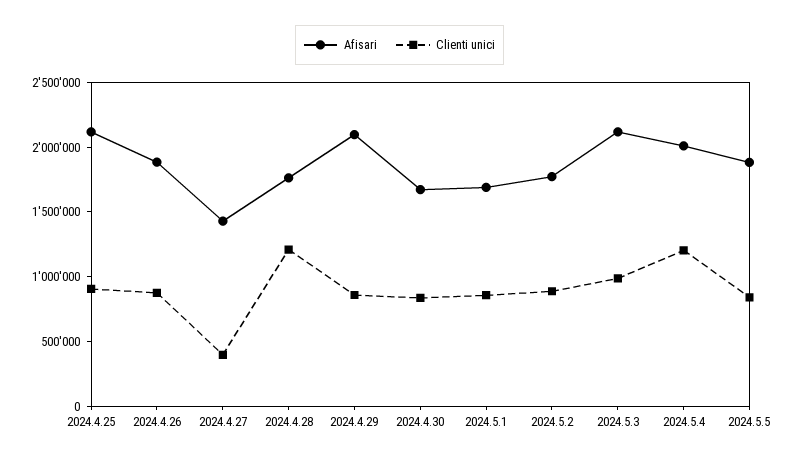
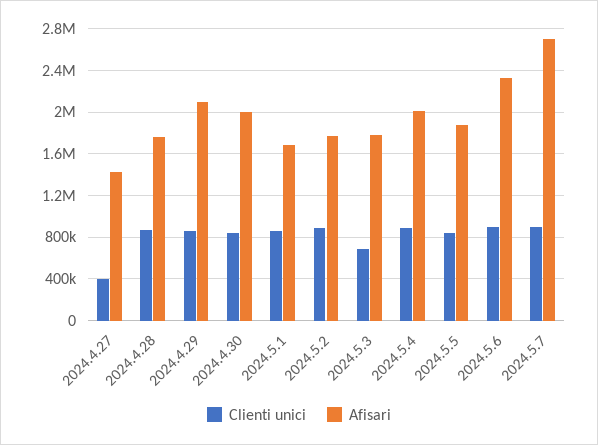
Afisari, 2024.4.25: 2100000 -> none
Clienti unici, 2024.4.25: 900000 -> none
Afisari, 2024.4.26: 1900000 -> none
Clienti unici, 2024.4.26: 900000 -> none
Clienti unici, 2024.4.28: 1200000 -> 900000
Afisari, 2024.4.30: 1700000 -> 2000000
Afisari, 2024.5.3: 2100000 -> 1800000
Clienti unici, 2024.5.3: 1000000 -> 700000
Clienti unici, 2024.5.4: 1200000 -> 900000
Clienti unici, 2024.5.6: none -> 900000
Afisari, 2024.5.6: none -> 2300000
Clienti unici, 2024.5.7: none -> 900000
Afisari, 2024.5.7: none -> 2700000

